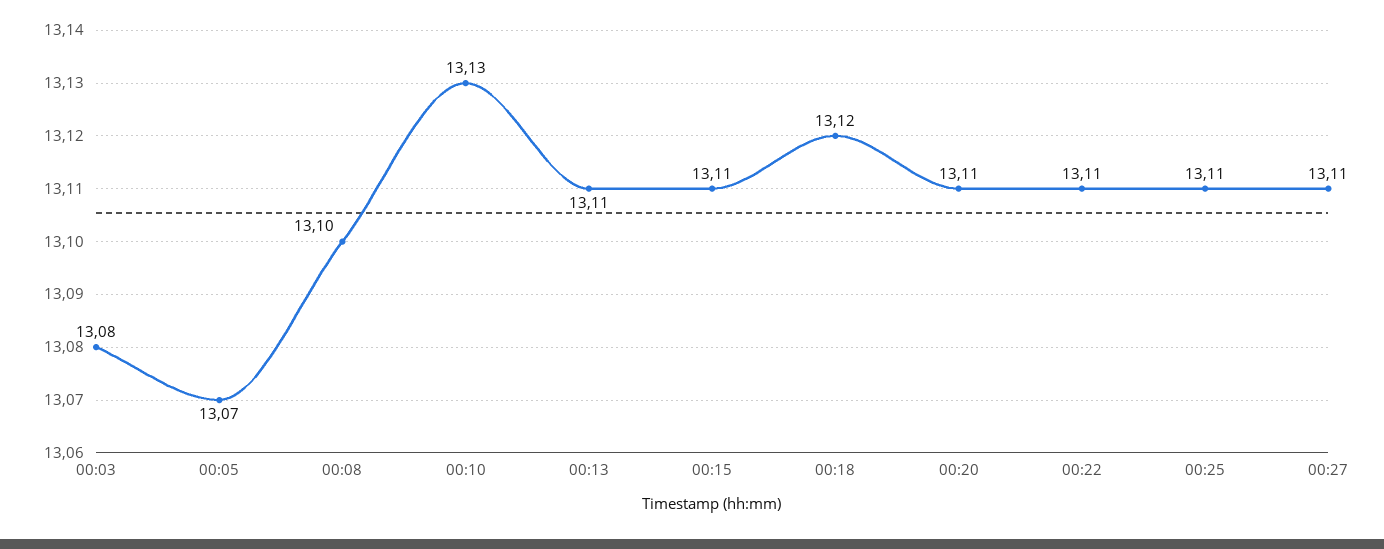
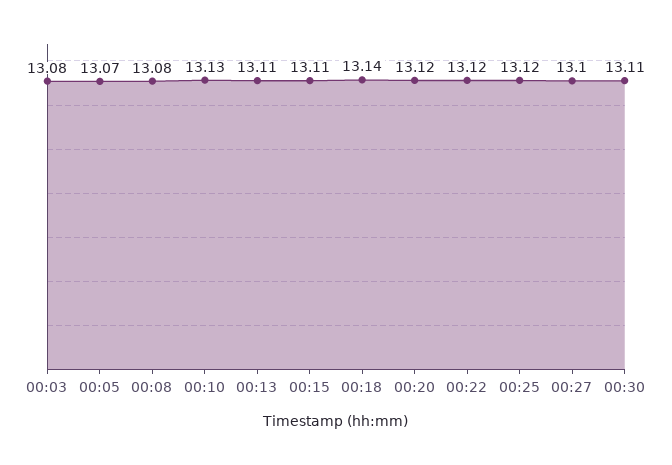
00:08: 13.1 -> 13.08
00:18: 13.12 -> 13.14
00:20: 13.11 -> 13.12
00:22: 13.11 -> 13.12
00:25: 13.11 -> 13.12
00:27: 13.11 -> 13.1
00:30: none -> 13.11

